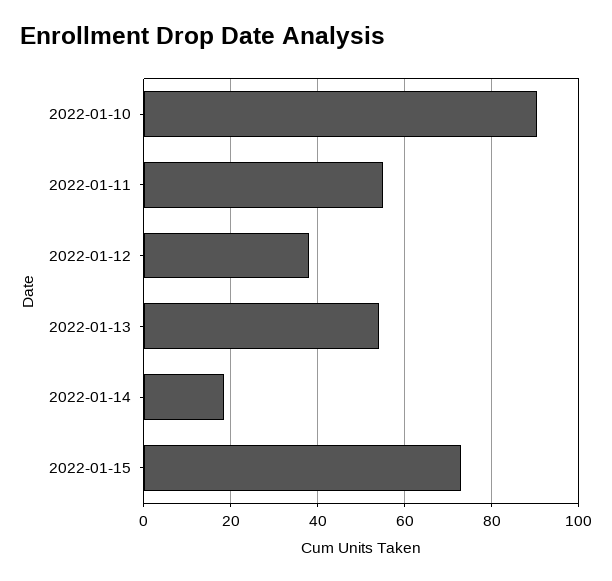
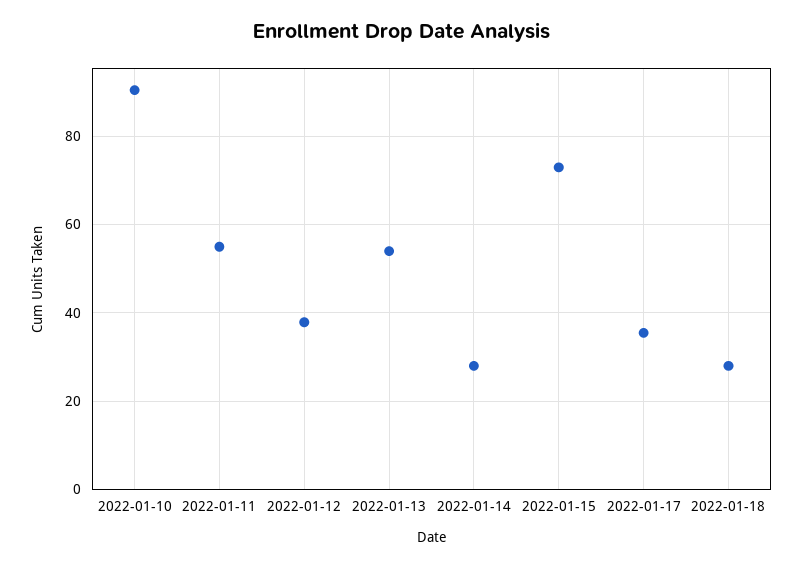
2022-01-14: 18 -> 28
2022-01-17: none -> 36
2022-01-18: none -> 28

